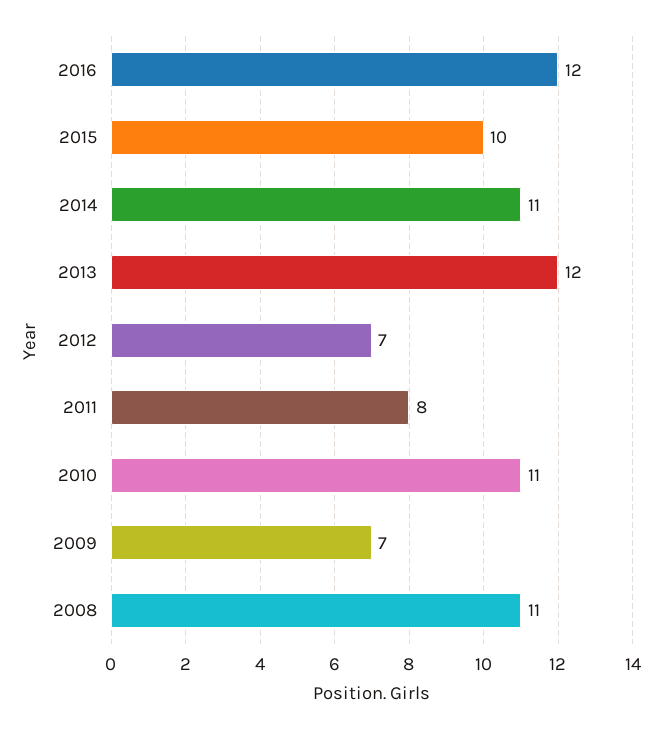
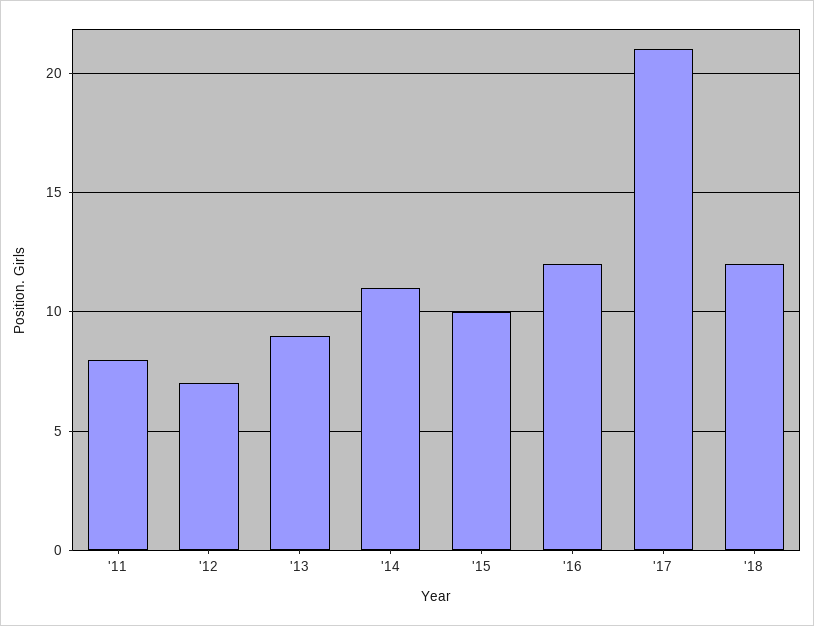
2013: 12 -> 9
2010: 11 -> none
2009: 7 -> none
2008: 11 -> none
'17: none -> 21
'18: none -> 12

